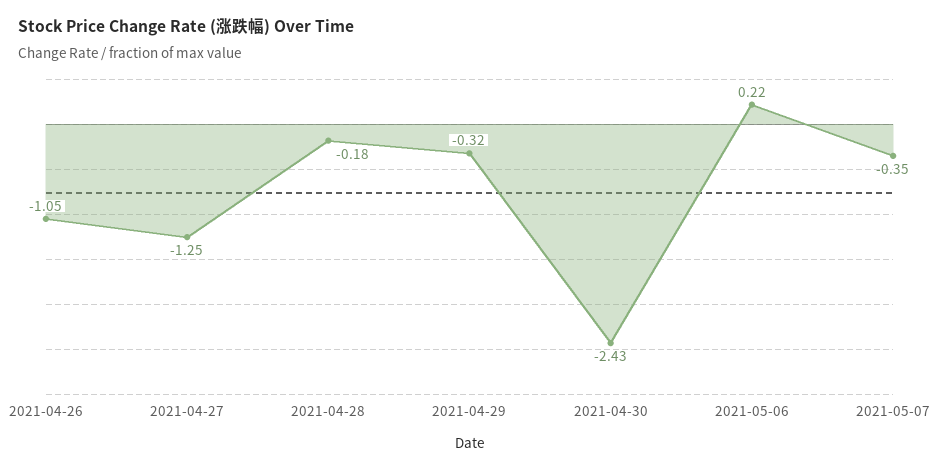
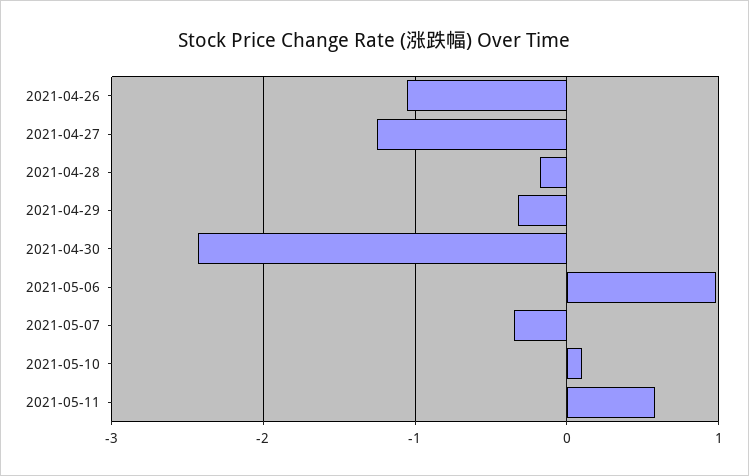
2021-05-06: 0.22 -> 1
2021-05-10: none -> 0.1
2021-05-11: none -> 0.6

